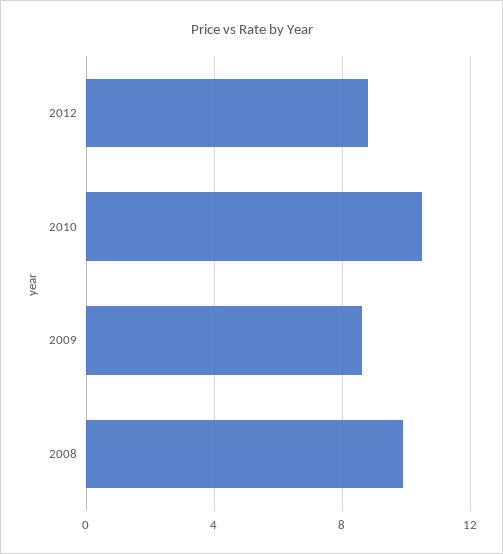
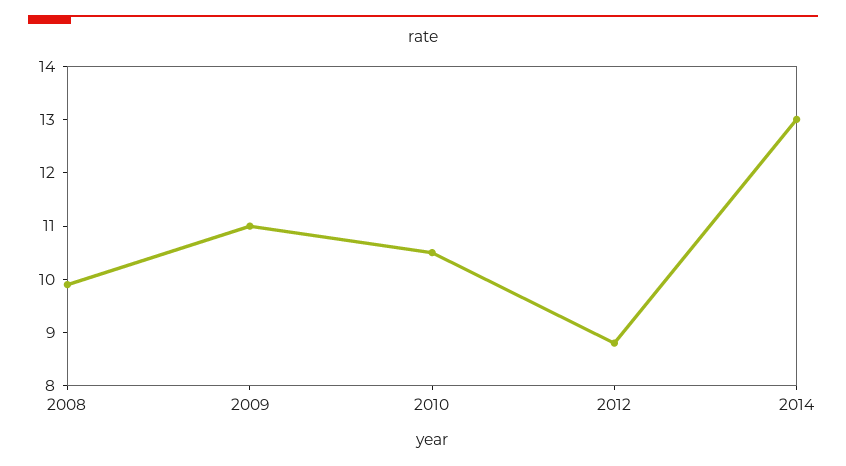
2009: 8.5 -> 11
2014: none -> 13

